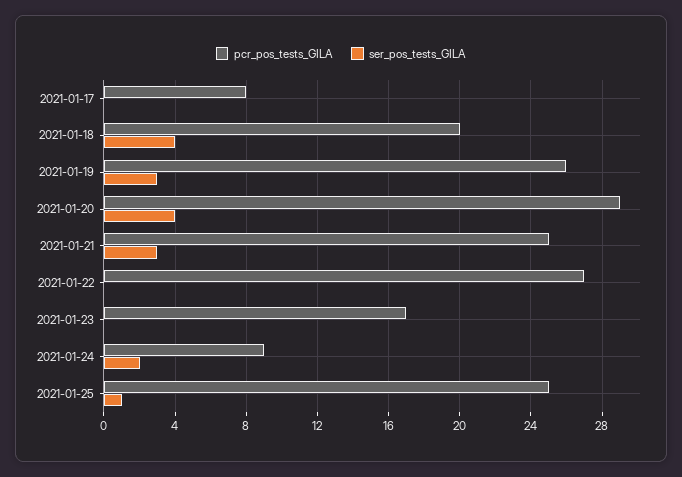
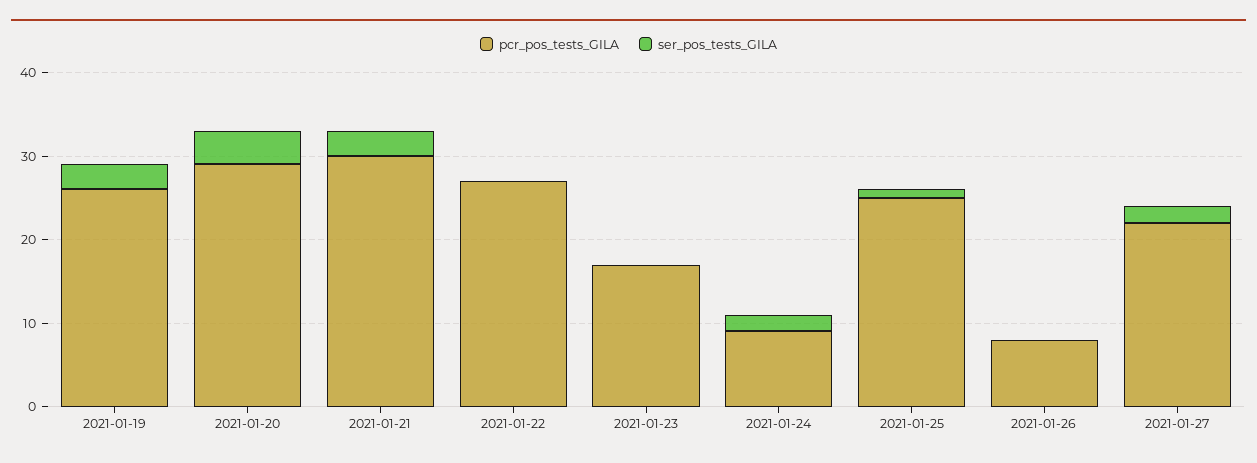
pcr_pos_tests_GILA, 2021-01-17: 8 -> none
ser_pos_tests_GILA, 2021-01-17: 0 -> none
pcr_pos_tests_GILA, 2021-01-18: 20 -> none
ser_pos_tests_GILA, 2021-01-18: 4 -> none
pcr_pos_tests_GILA, 2021-01-21: 25 -> 30
pcr_pos_tests_GILA, 2021-01-26: none -> 8
ser_pos_tests_GILA, 2021-01-26: none -> 0
pcr_pos_tests_GILA, 2021-01-27: none -> 22
ser_pos_tests_GILA, 2021-01-27: none -> 2

